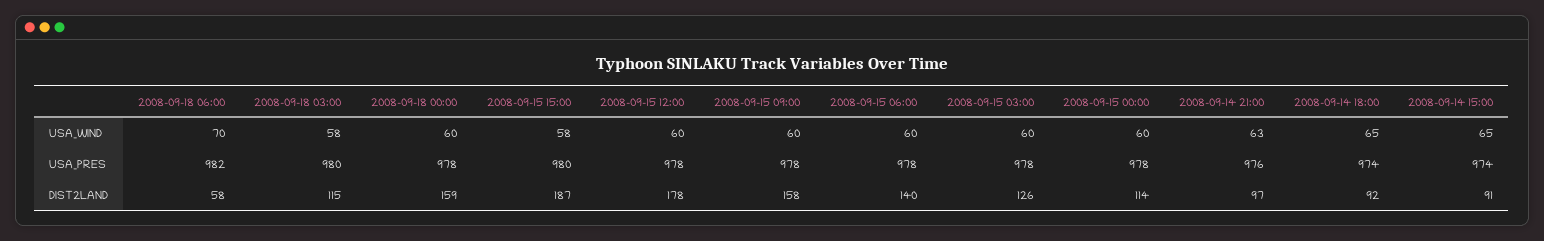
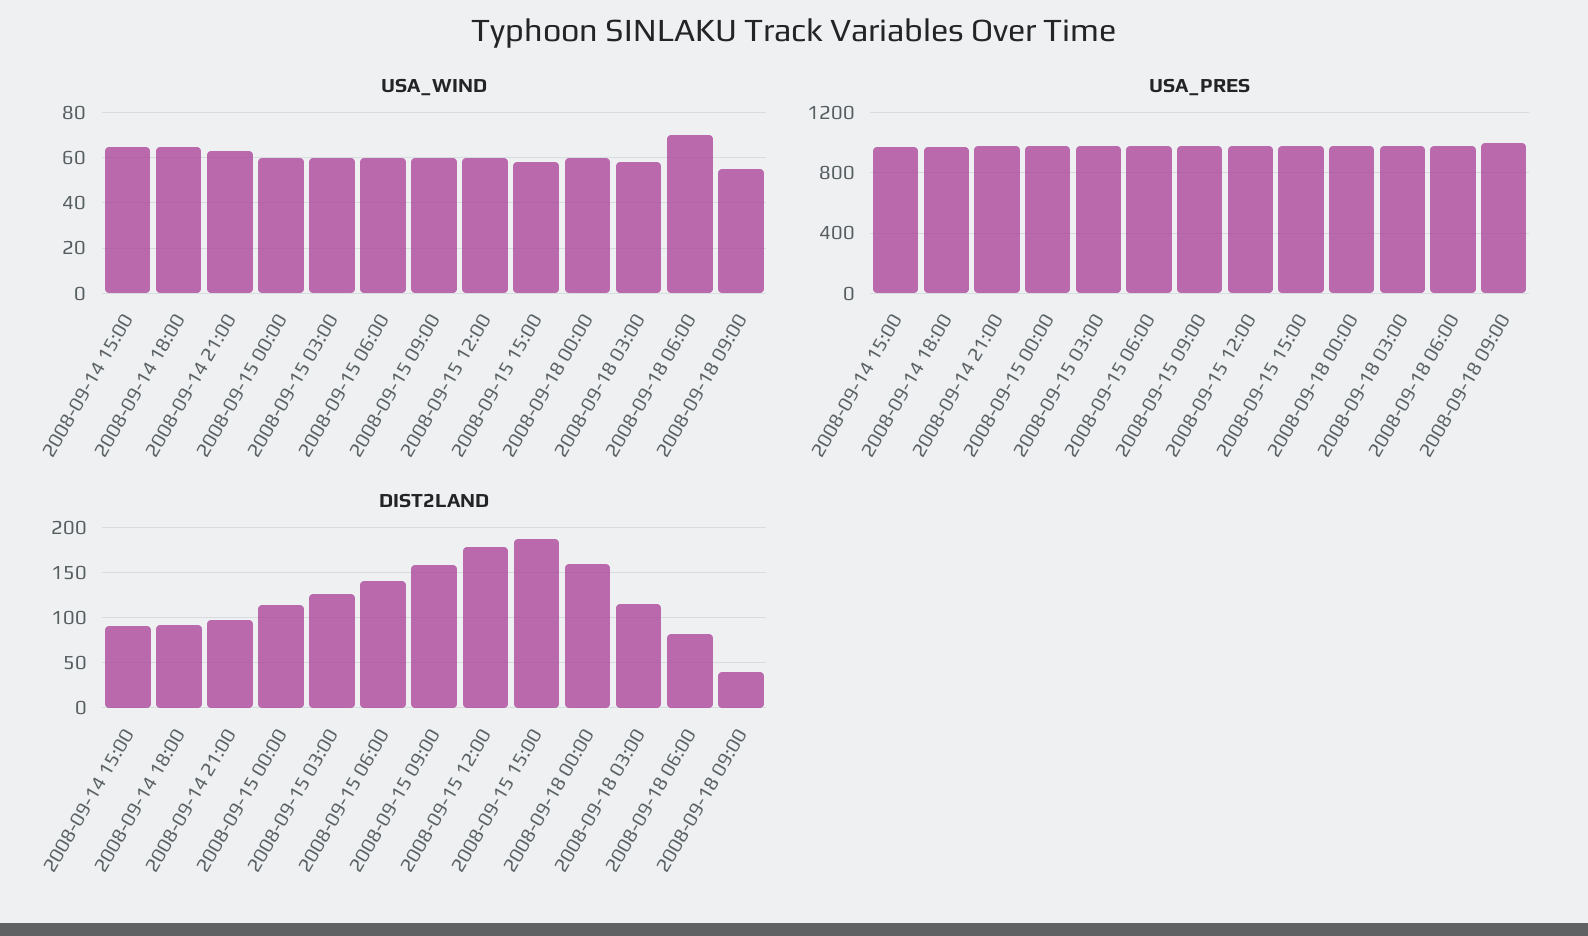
DIST2LAND, 2008-09-18 06:00: 58 -> 80
USA_WIND, 2008-09-18 09:00: none -> 55
USA_PRES, 2008-09-18 09:00: none -> 1000
DIST2LAND, 2008-09-18 09:00: none -> 40

